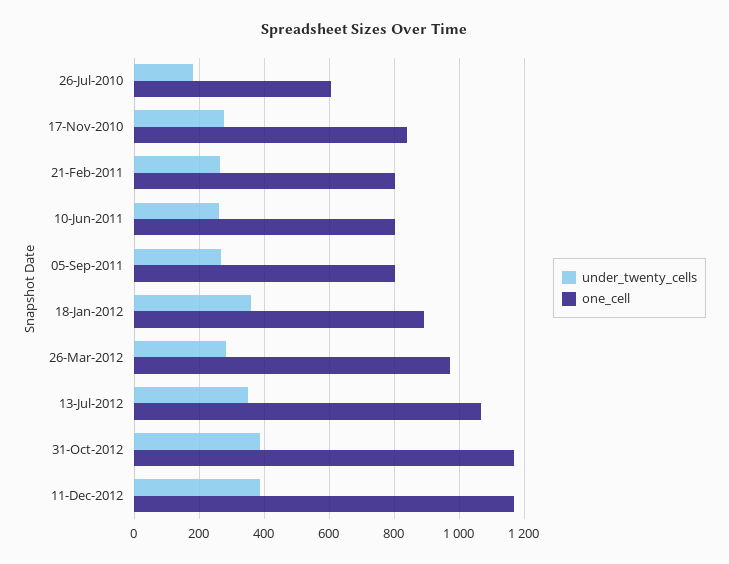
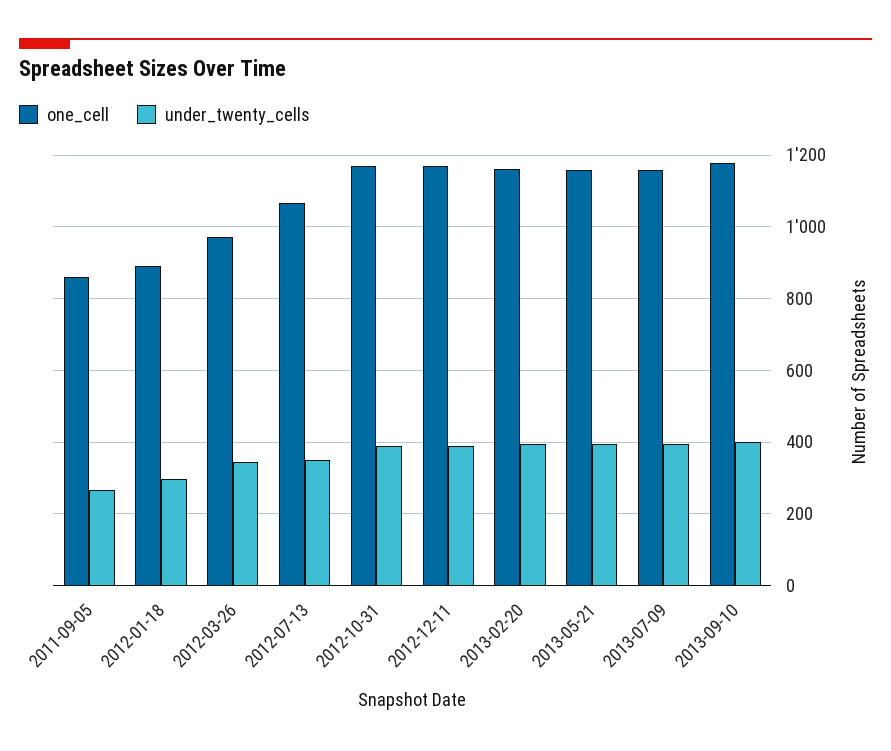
under_twenty_cells, 26-Jul-2010: 180 -> none
one_cell, 26-Jul-2010: 600 -> none
under_twenty_cells, 17-Nov-2010: 280 -> none
one_cell, 17-Nov-2010: 840 -> none
under_twenty_cells, 21-Feb-2011: 260 -> none
one_cell, 21-Feb-2011: 800 -> none
under_twenty_cells, 10-Jun-2011: 260 -> none
one_cell, 10-Jun-2011: 800 -> none
one_cell, 05-Sep-2011: 800 -> 860
under_twenty_cells, 18-Jan-2012: 360 -> 300
under_twenty_cells, 26-Mar-2012: 280 -> 340
one_cell, 2013-02-20: none -> 1160
under_twenty_cells, 2013-02-20: none -> 400
one_cell, 2013-05-21: none -> 1160
under_twenty_cells, 2013-05-21: none -> 400
one_cell, 2013-07-09: none -> 1160
under_twenty_cells, 2013-07-09: none -> 400
one_cell, 2013-09-10: none -> 1180
under_twenty_cells, 2013-09-10: none -> 400

